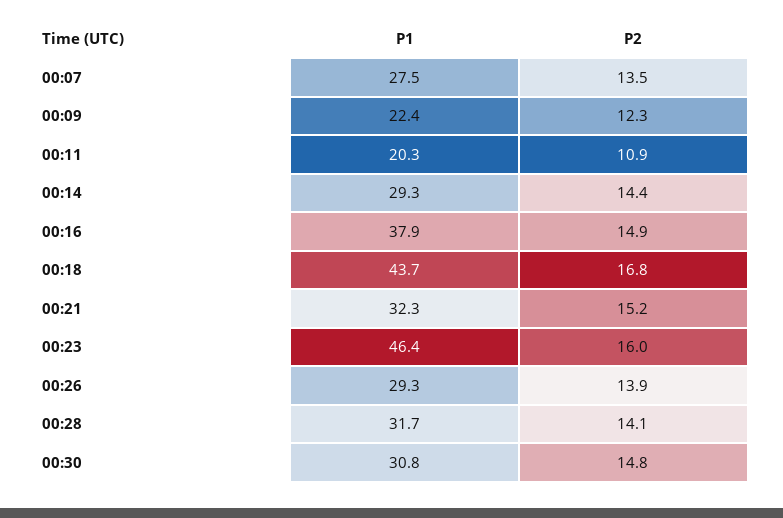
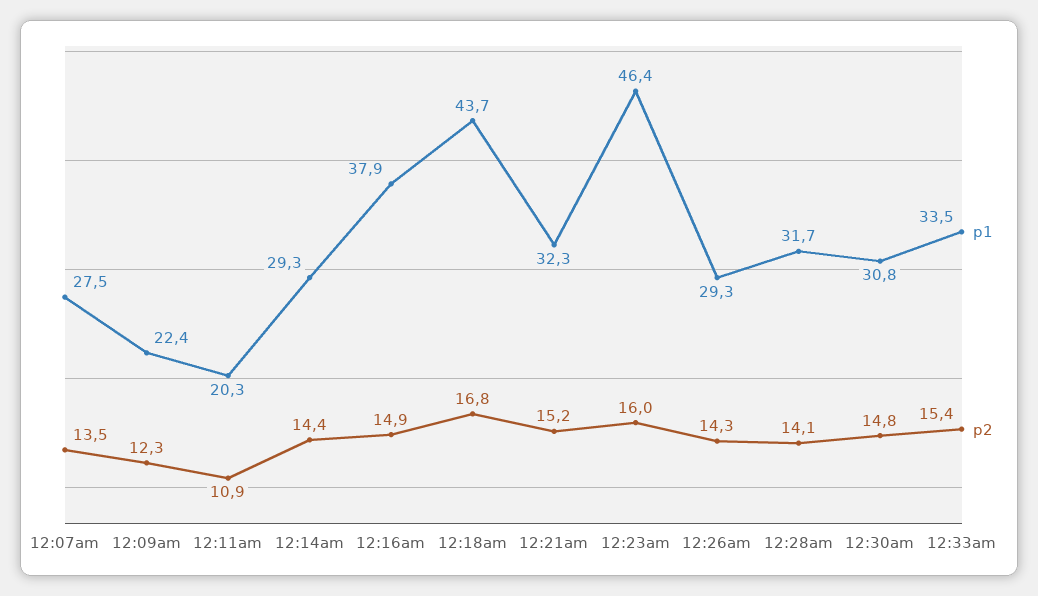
P2, 00:26: 13.9 -> 14.3
P1, 12:33am: none -> 33.5
P2, 12:33am: none -> 15.4

